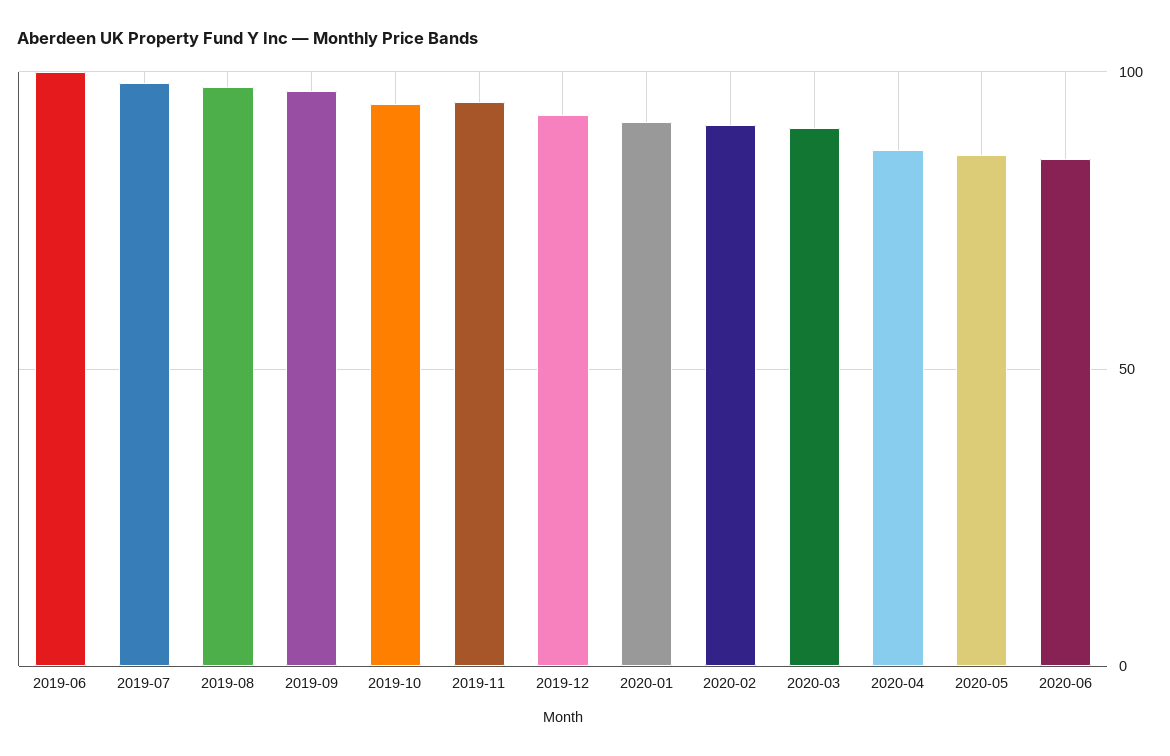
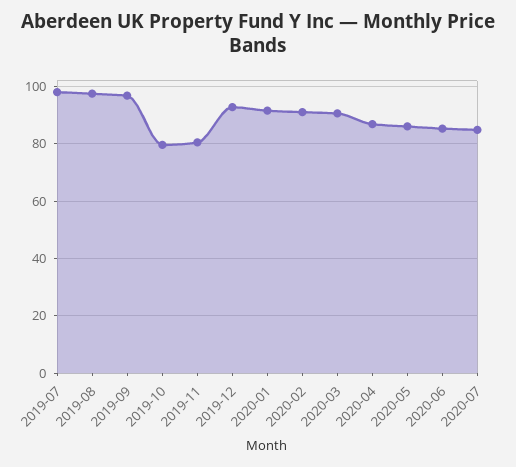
2019-06: 100 -> none
2019-10: 95 -> 80
2019-11: 95 -> 80
2020-07: none -> 85

